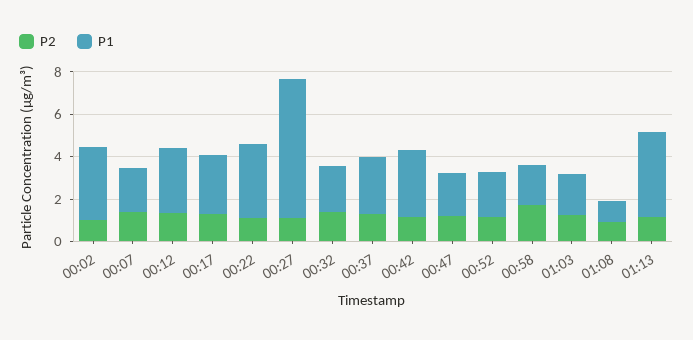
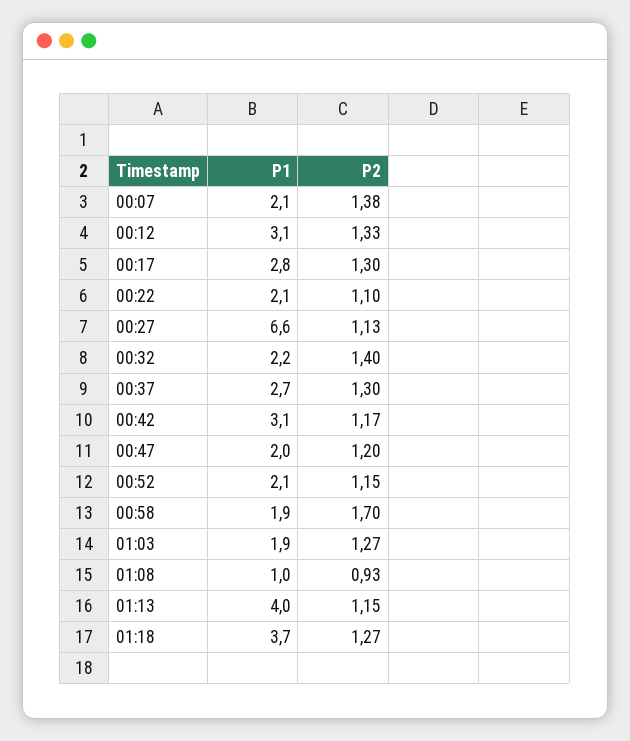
P2, 00:02: 1 -> none
P1, 00:02: 3.5 -> none
P1, 00:22: 3.5 -> 2.1
P1, 01:18: none -> 3.7
P2, 01:18: none -> 1.27

